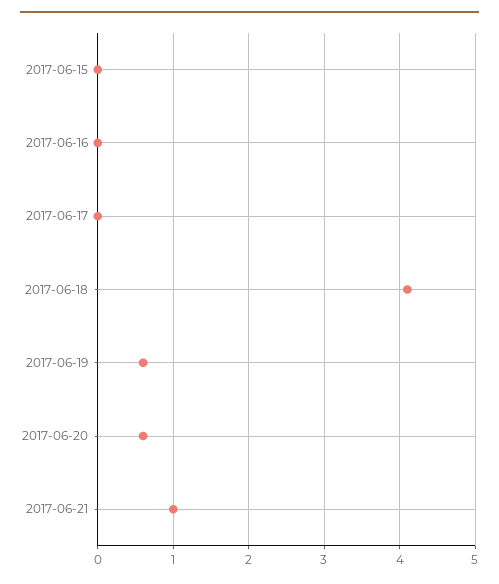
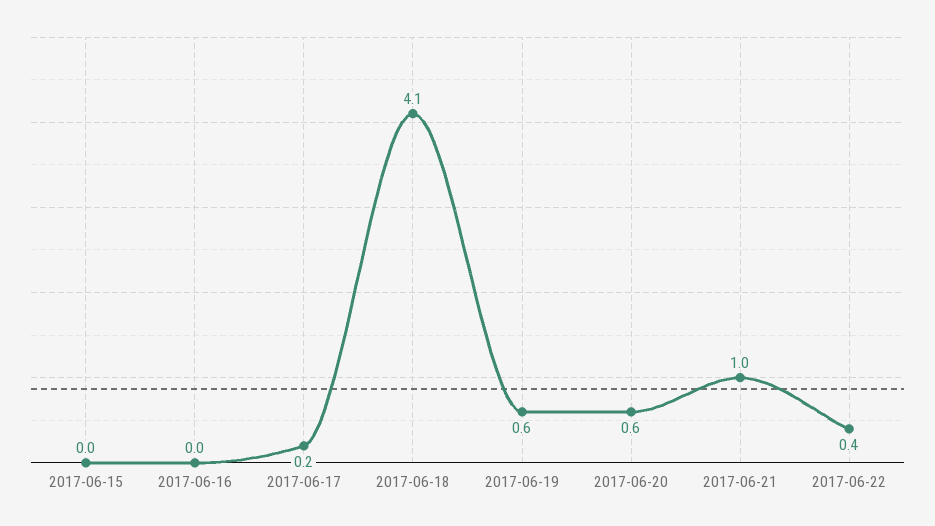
2017-06-17: 0 -> 0.2
2017-06-22: none -> 0.4

